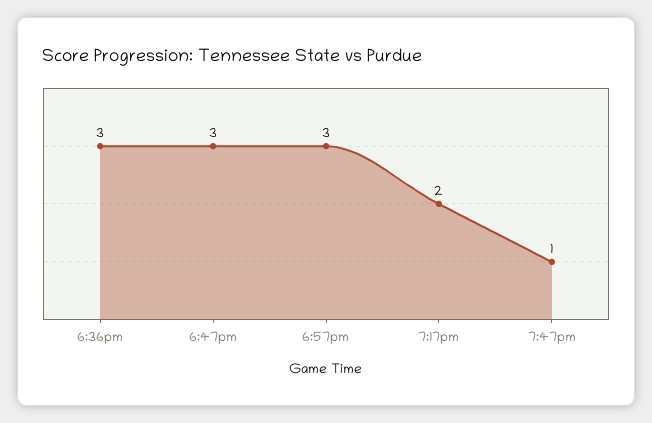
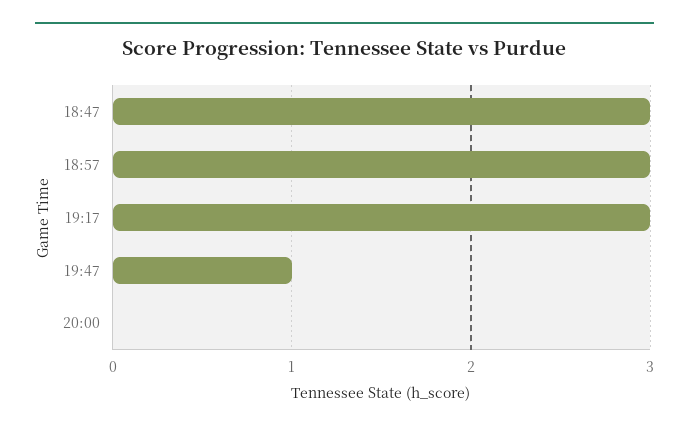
6:36pm: 3 -> none
7:17pm: 2 -> 3
20:00: none -> 0

